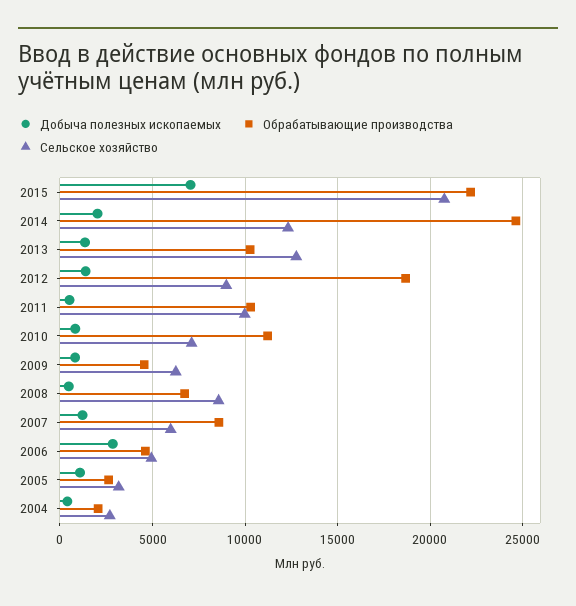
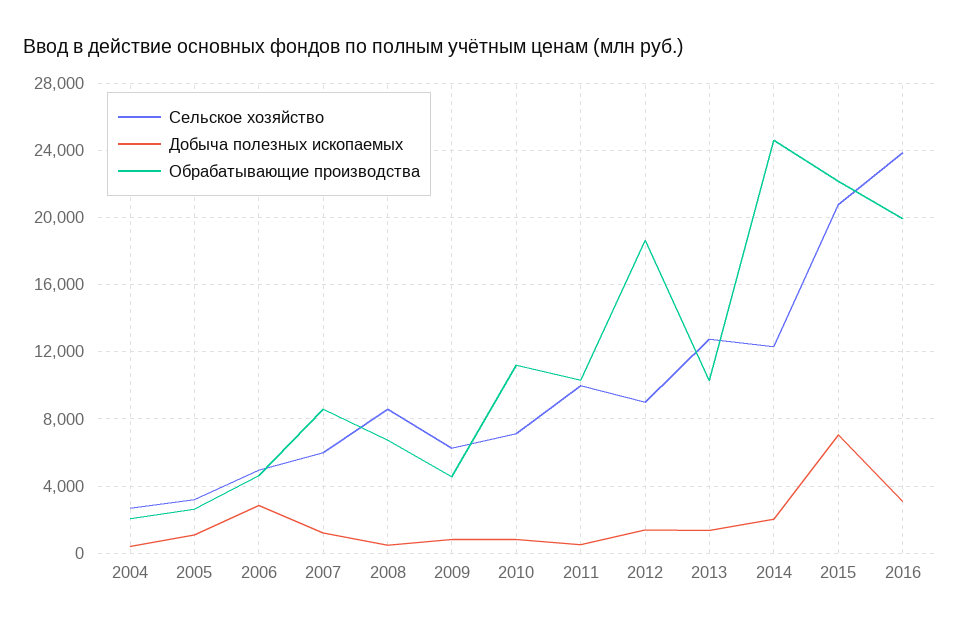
Сельское хозяйство, 2016: none -> 24000
Добыча полезных ископаемых, 2016: none -> 3000
Обрабатывающие производства, 2016: none -> 20000

